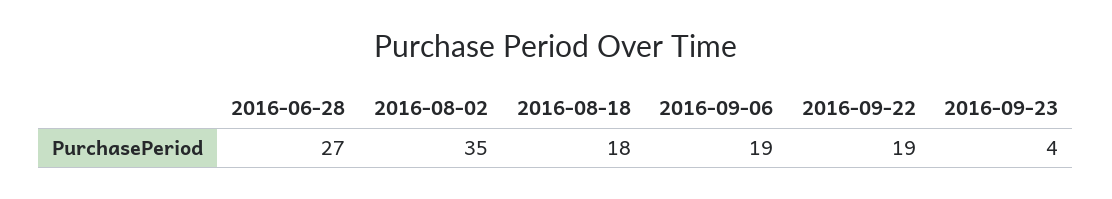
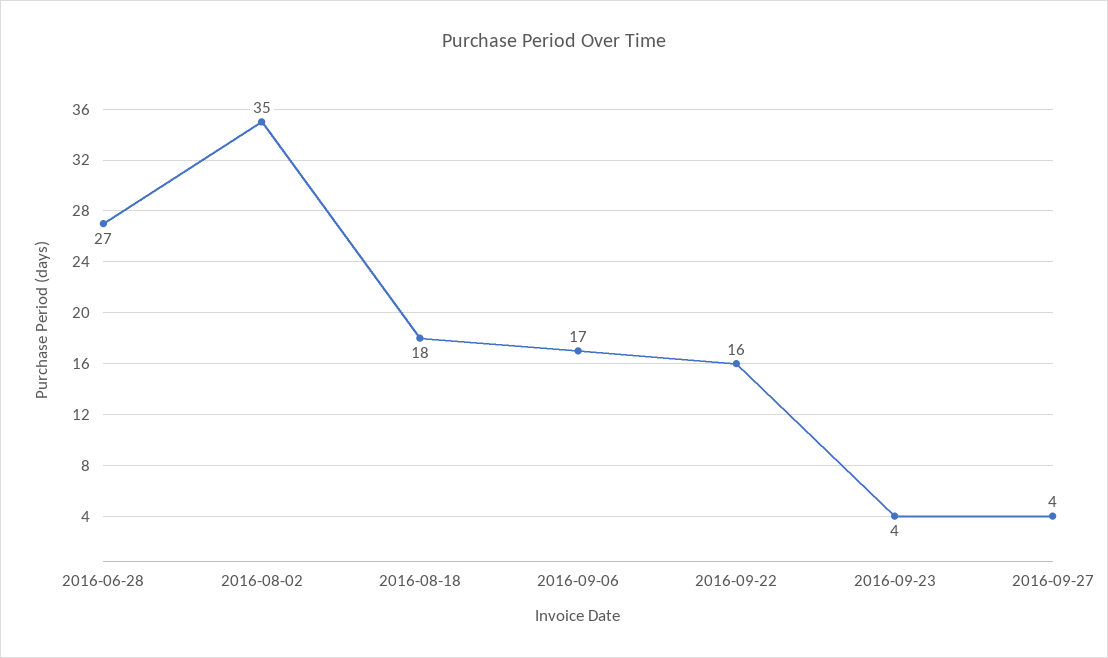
2016-09-06: 19 -> 17
2016-09-22: 19 -> 16
2016-09-27: none -> 4

